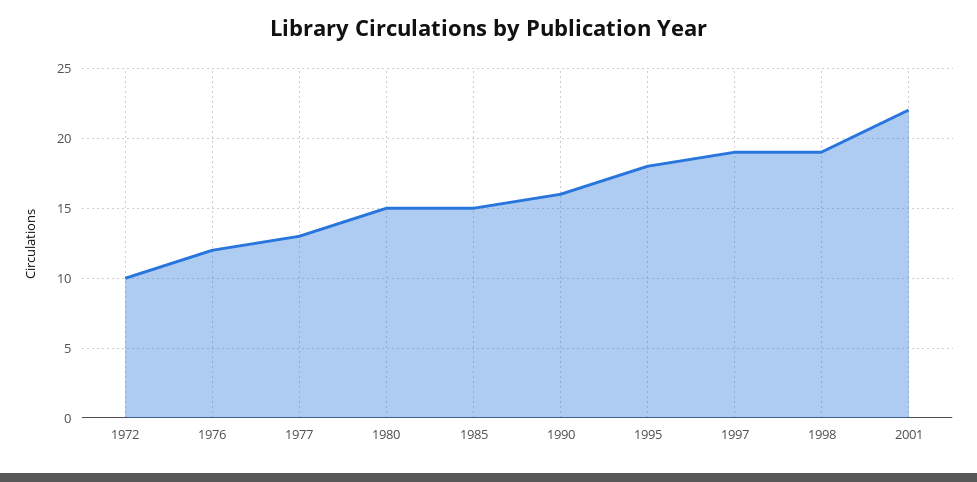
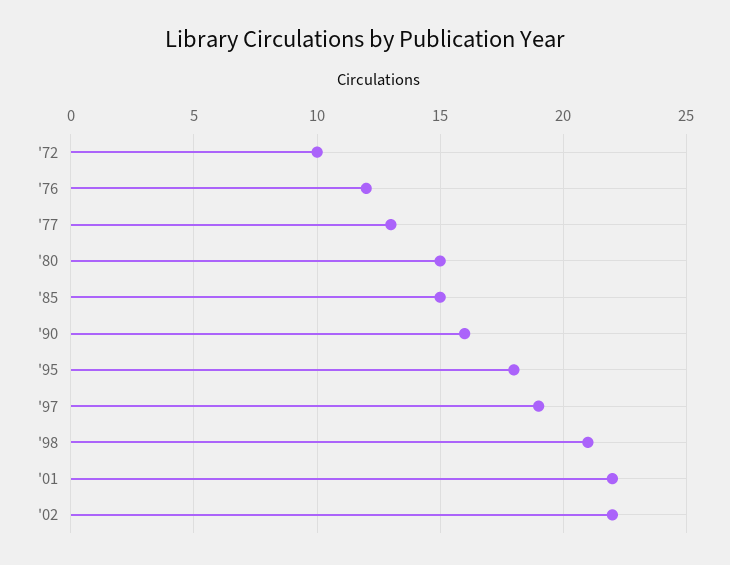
1998: 19 -> 21
'02: none -> 22

